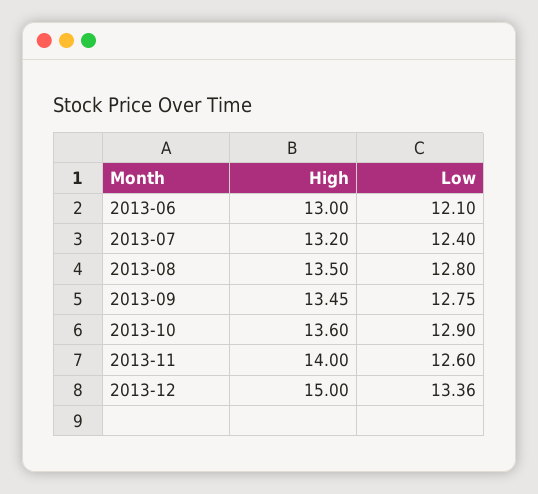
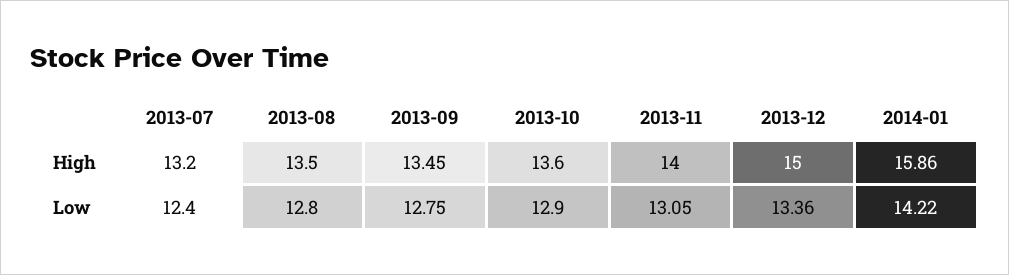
High, 2013-06: 13 -> none
Low, 2013-06: 12.1 -> none
Low, 2013-11: 12.6 -> 13.05
High, 2014-01: none -> 15.86
Low, 2014-01: none -> 14.22

